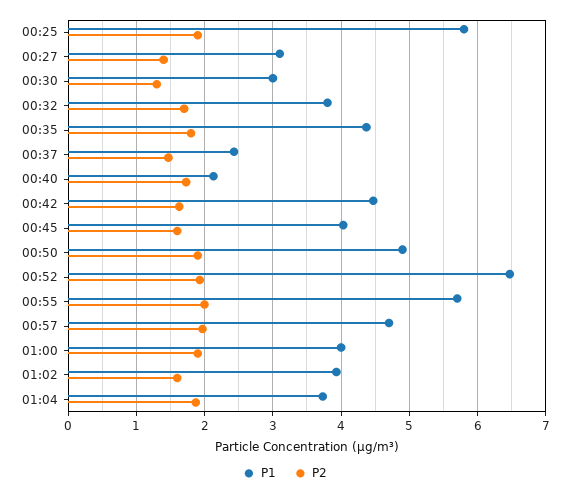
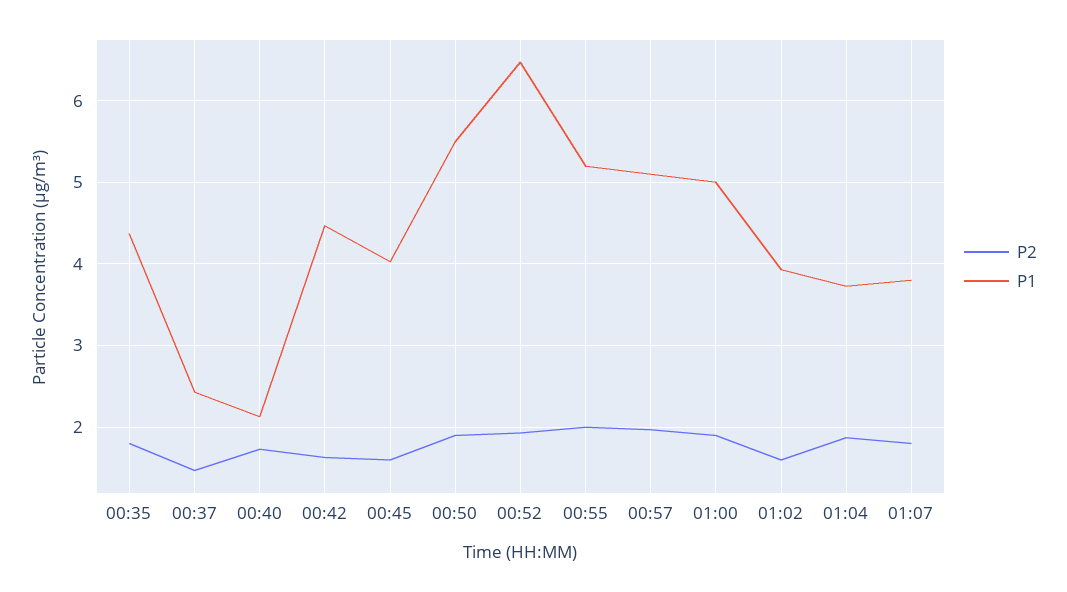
P1, 00:25: 5.8 -> none
P2, 00:25: 1.9 -> none
P1, 00:27: 3.1 -> none
P2, 00:27: 1.4 -> none
P1, 00:30: 3 -> none
P2, 00:30: 1.3 -> none
P1, 00:32: 3.8 -> none
P2, 00:32: 1.7 -> none
P1, 00:50: 4.9 -> 5.5
P1, 00:55: 5.7 -> 5.2
P1, 00:57: 4.7 -> 5.1
P1, 01:00: 4 -> 5
P2, 01:07: none -> 1.8
P1, 01:07: none -> 3.8

